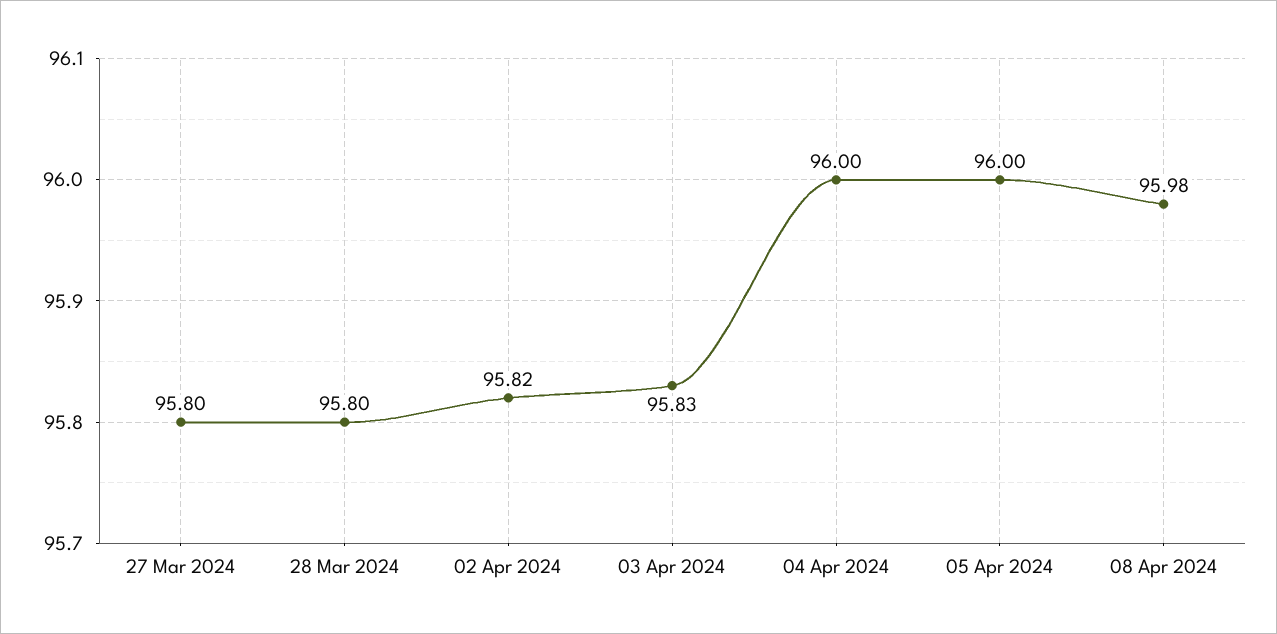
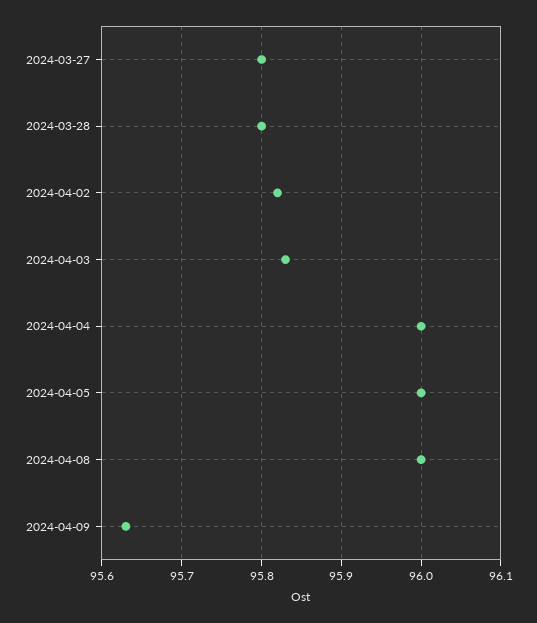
08 Apr 2024: 95.98 -> 96
2024-04-09: none -> 95.63

